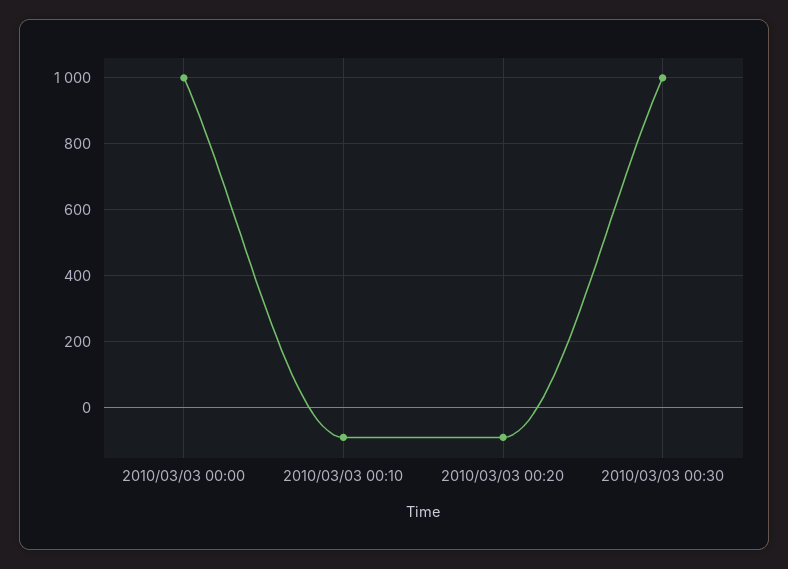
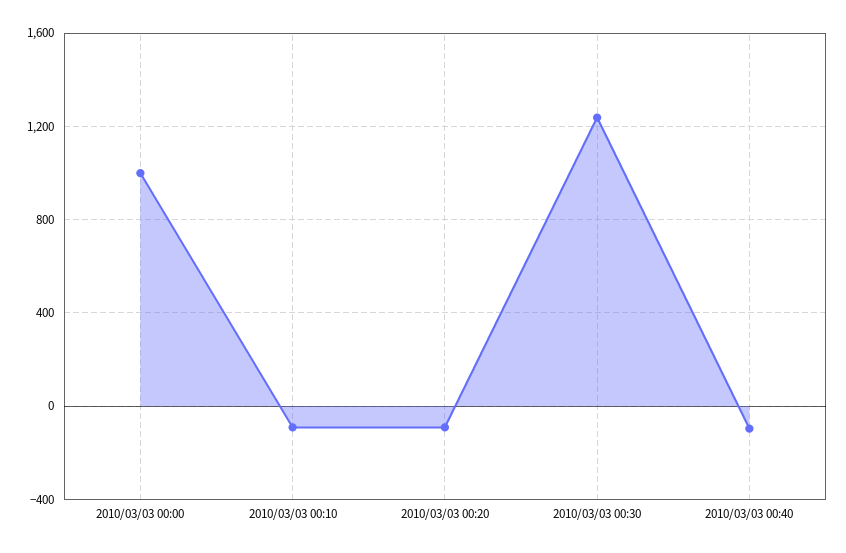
2010/03/03 00:30: 1000 -> 1250
2010/03/03 00:40: none -> -100

